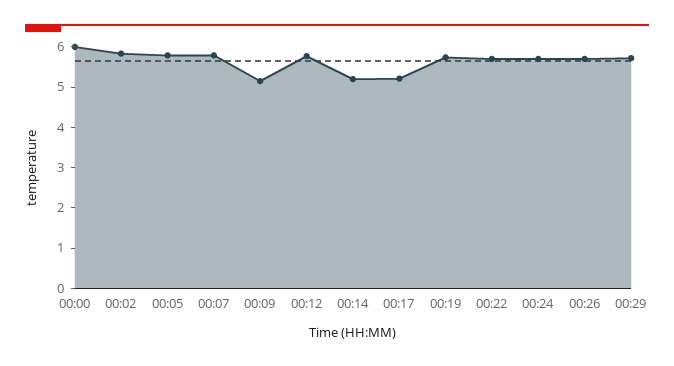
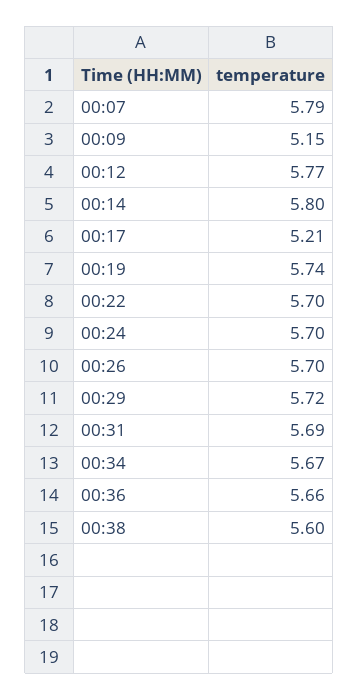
00:00: 6 -> none
00:02: 5.8 -> none
00:05: 5.8 -> none
00:14: 5.2 -> 5.8
00:31: none -> 5.69
00:34: none -> 5.67
00:36: none -> 5.66
00:38: none -> 5.6

